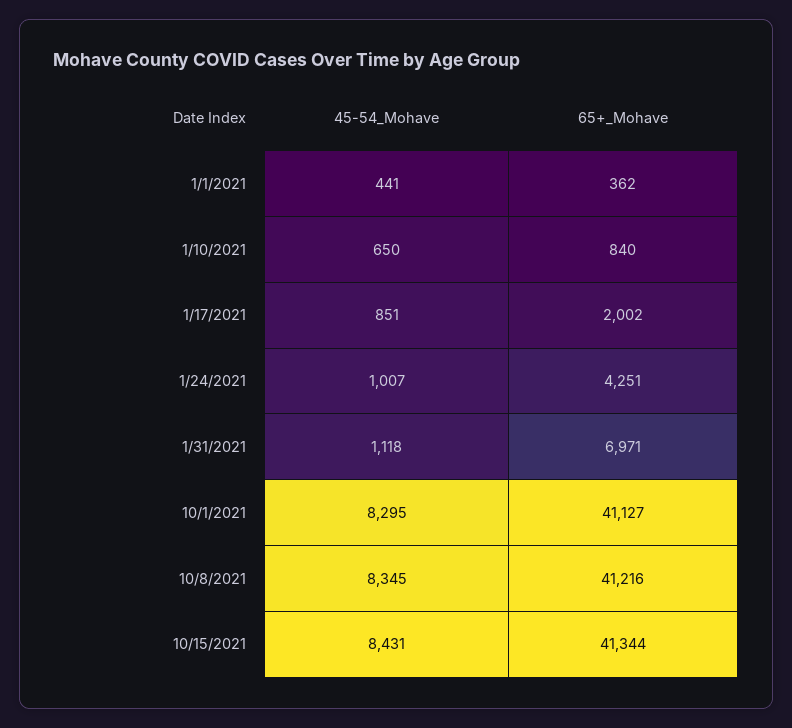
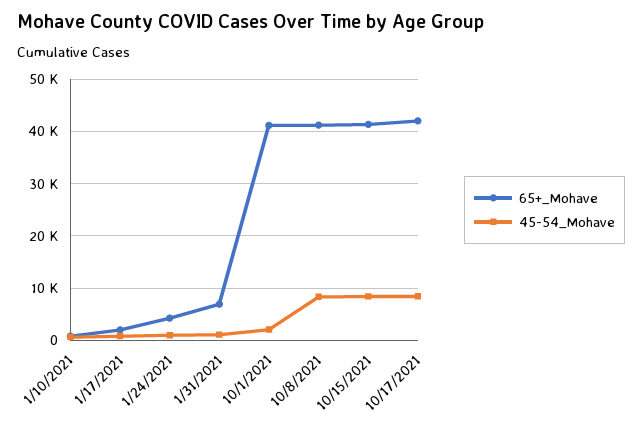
45-54_Mohave, 1/1/2021: 441 -> none
65+_Mohave, 1/1/2021: 362 -> none
45-54_Mohave, 10/1/2021: 8295 -> 2000
65+_Mohave, 10/17/2021: none -> 42000
45-54_Mohave, 10/17/2021: none -> 8000

